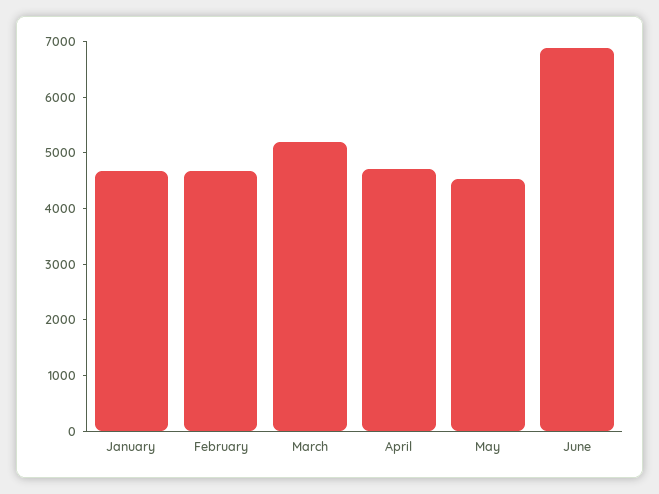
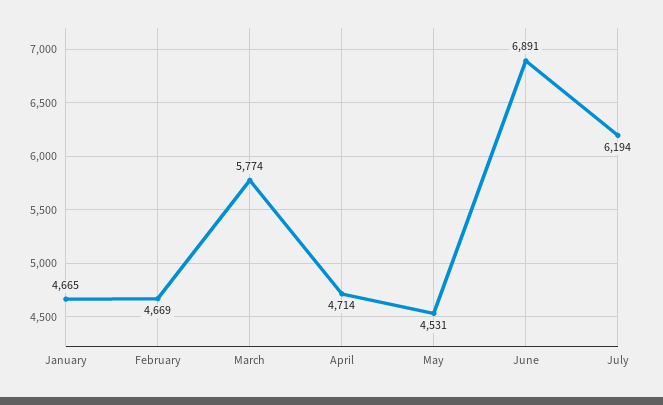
March: 5200 -> 5774
July: none -> 6194

